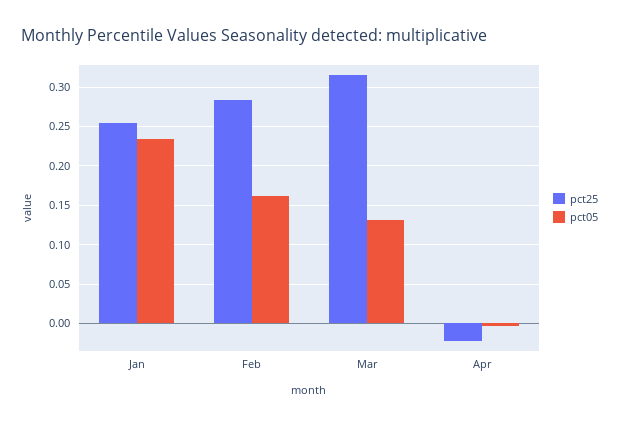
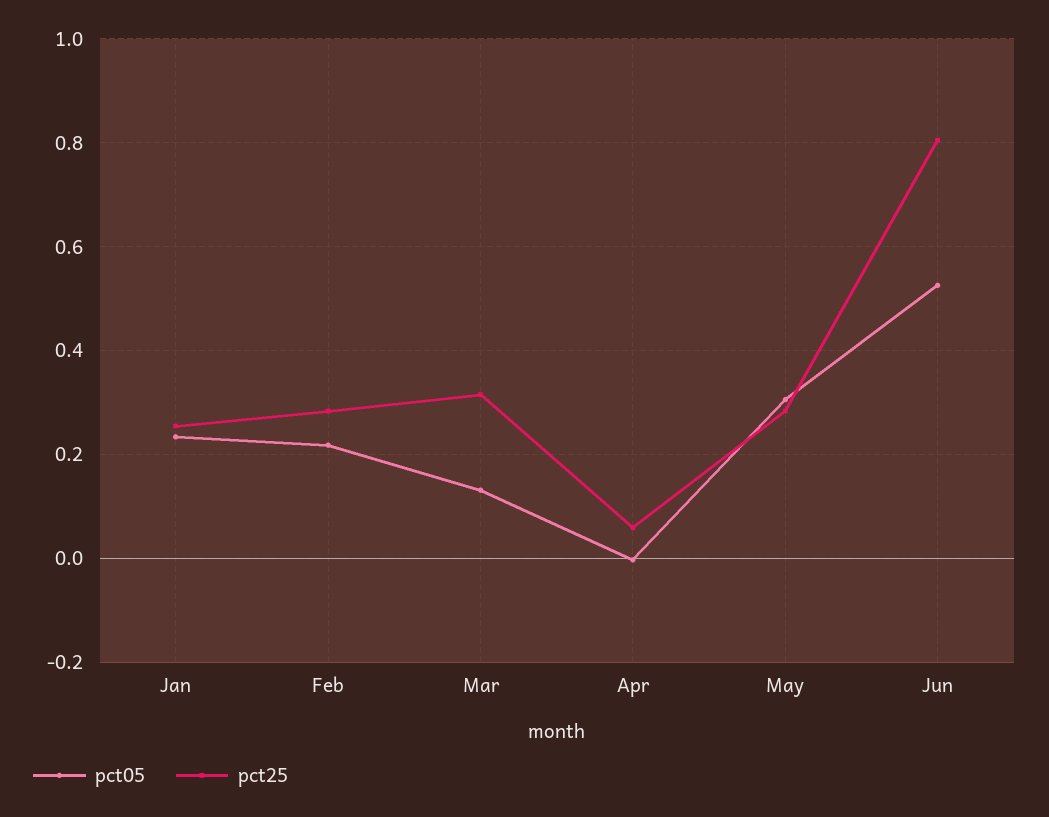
pct05, Feb: 0.16 -> 0.22
pct25, Apr: -0.02 -> 0.06
pct05, May: none -> 0.3
pct25, May: none -> 0.28
pct05, Jun: none -> 0.52
pct25, Jun: none -> 0.8

